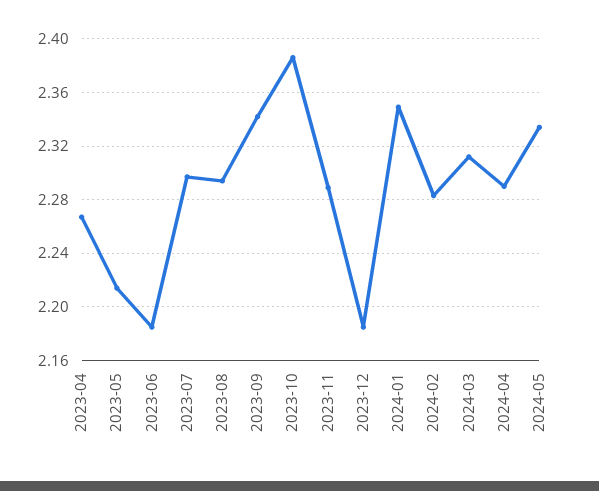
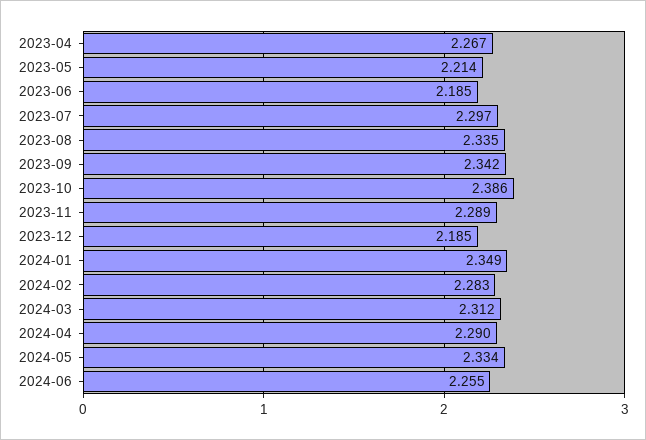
2023-08: 2.295 -> 2.335
2024-06: none -> 2.255

